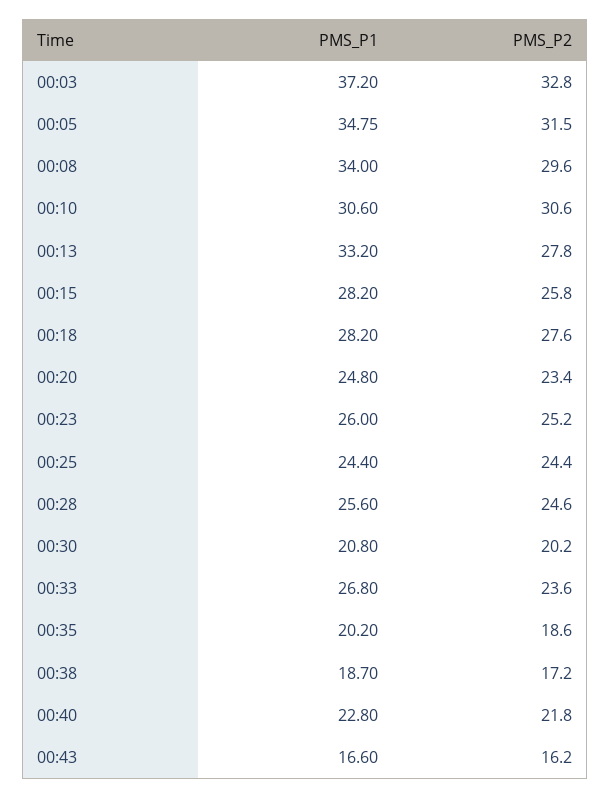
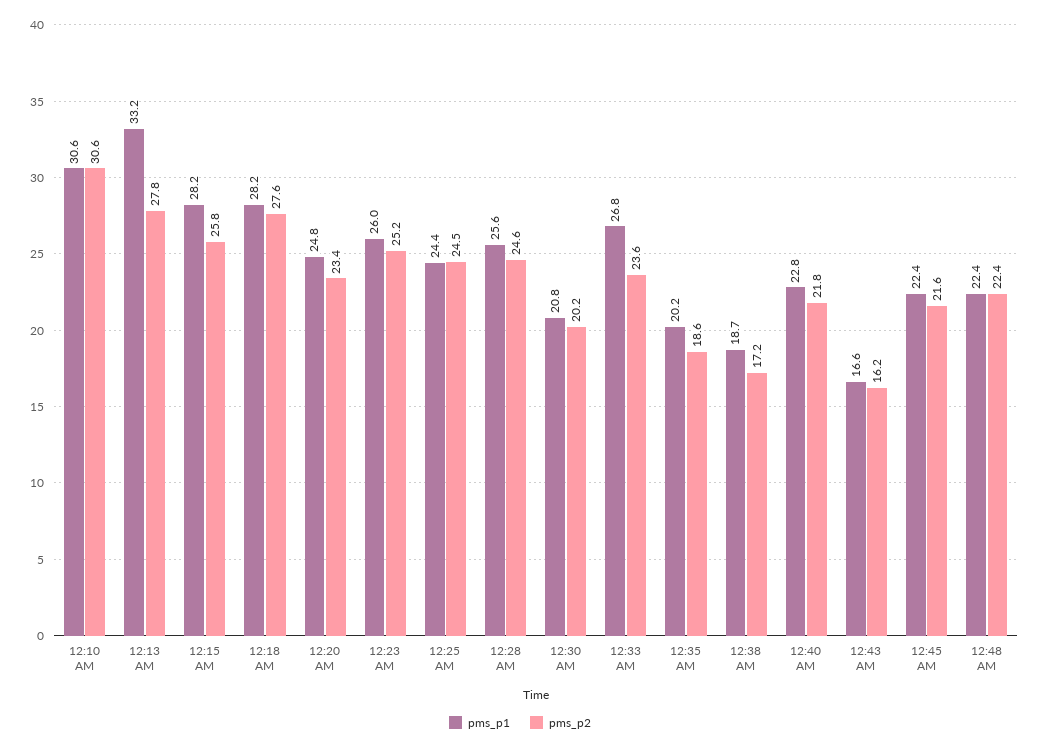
PMS_P1, 00:03: 37.2 -> none
PMS_P2, 00:03: 32.8 -> none
PMS_P1, 00:05: 34.75 -> none
PMS_P2, 00:05: 31.5 -> none
PMS_P1, 00:08: 34 -> none
PMS_P2, 00:08: 29.6 -> none
PMS_P2, 00:25: 24.4 -> 24.5
PMS_P1, 12:45 AM: none -> 22.4
PMS_P2, 12:45 AM: none -> 21.6
PMS_P1, 12:48 AM: none -> 22.4
PMS_P2, 12:48 AM: none -> 22.4

